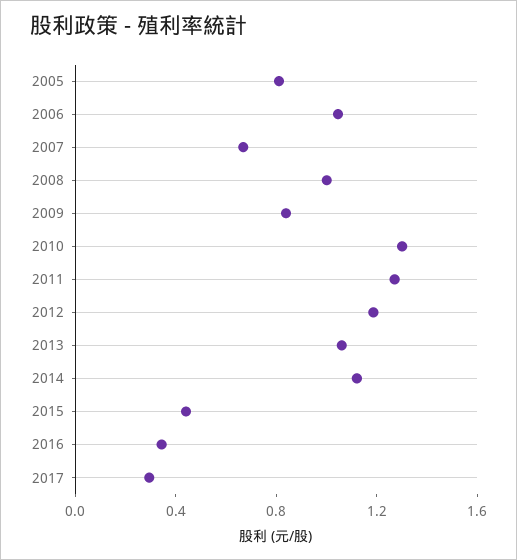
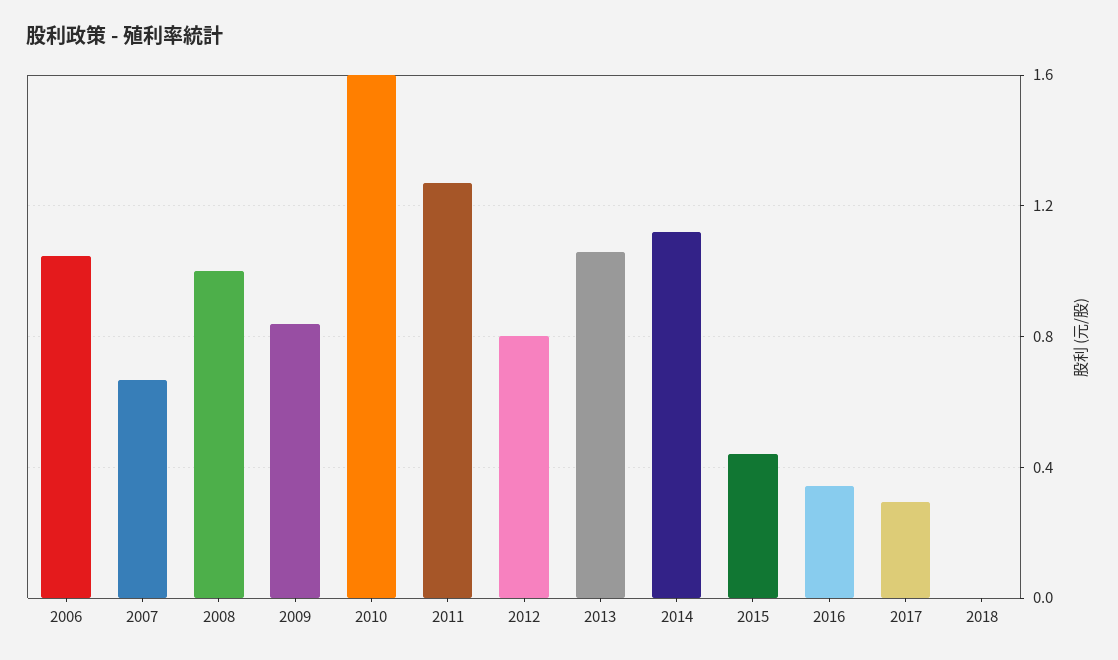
2005: 0.8 -> none
2010: 1.3 -> 1.6
2012: 1.2 -> 0.8
2018: none -> 0

